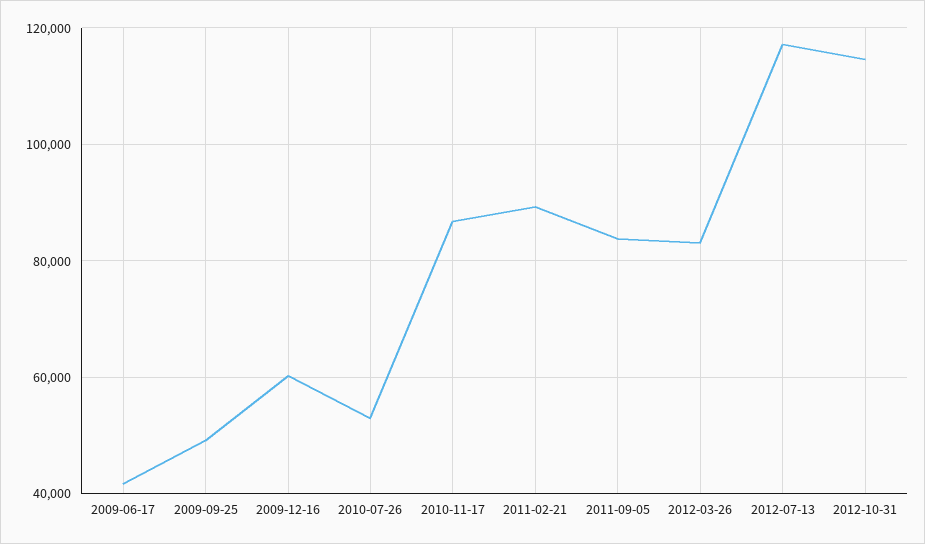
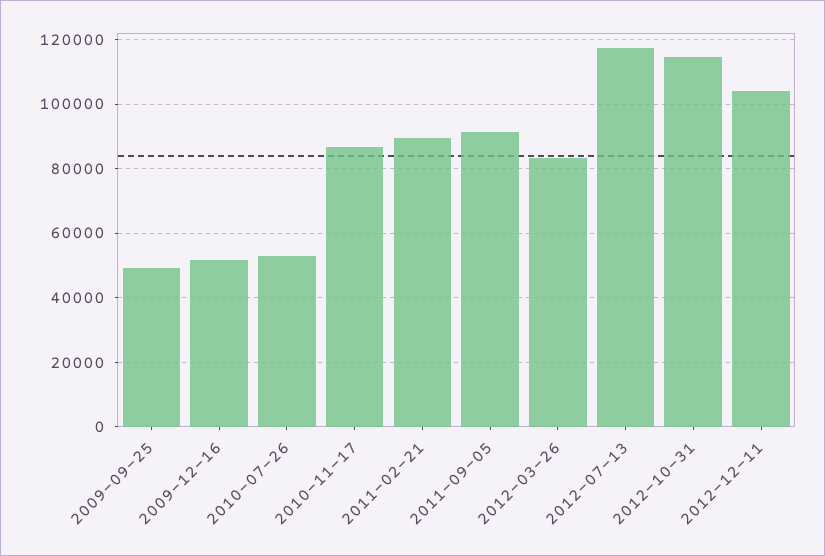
2009-06-17: 42000 -> none
2009-12-16: 60000 -> 52000
2011-09-05: 84000 -> 92000
2012-12-11: none -> 104000

